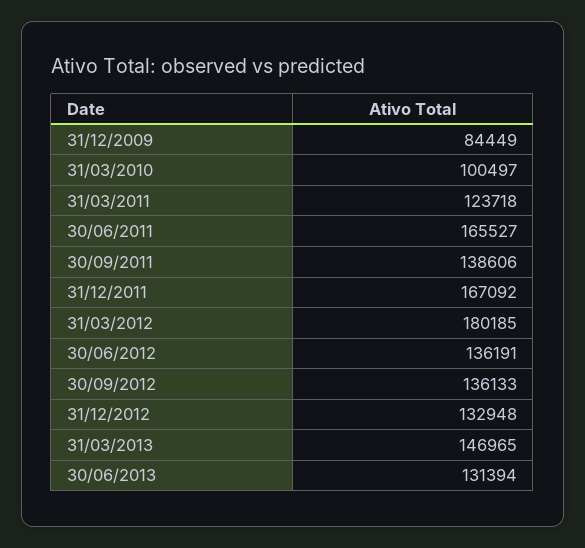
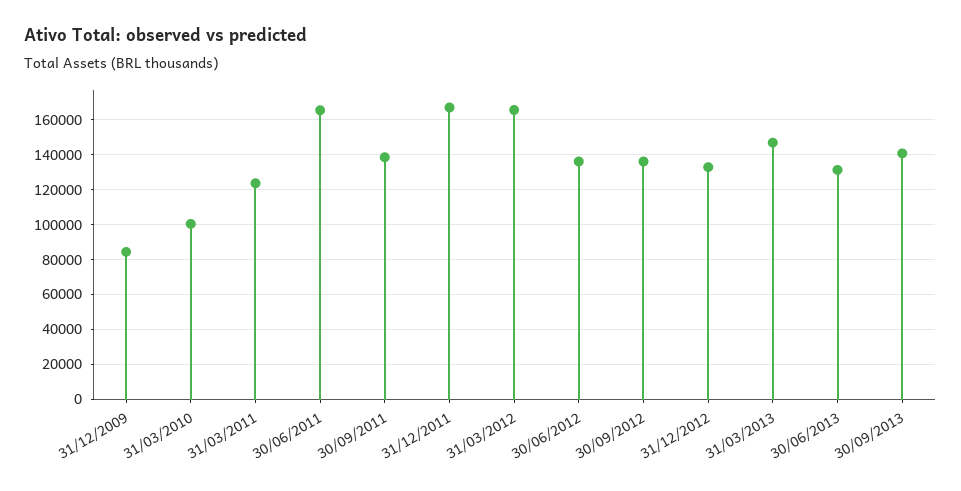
31/03/2012: 180185 -> 165000
30/09/2013: none -> 140000

